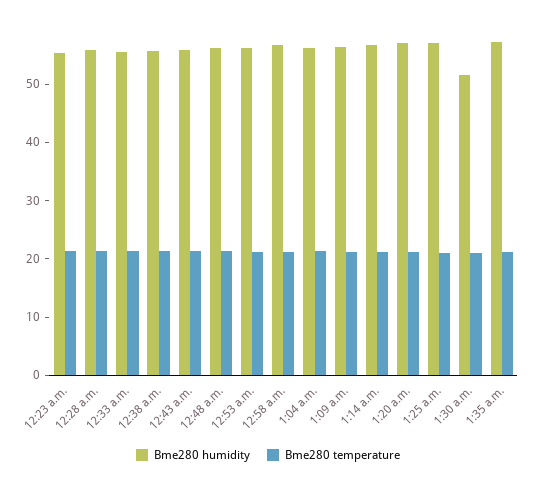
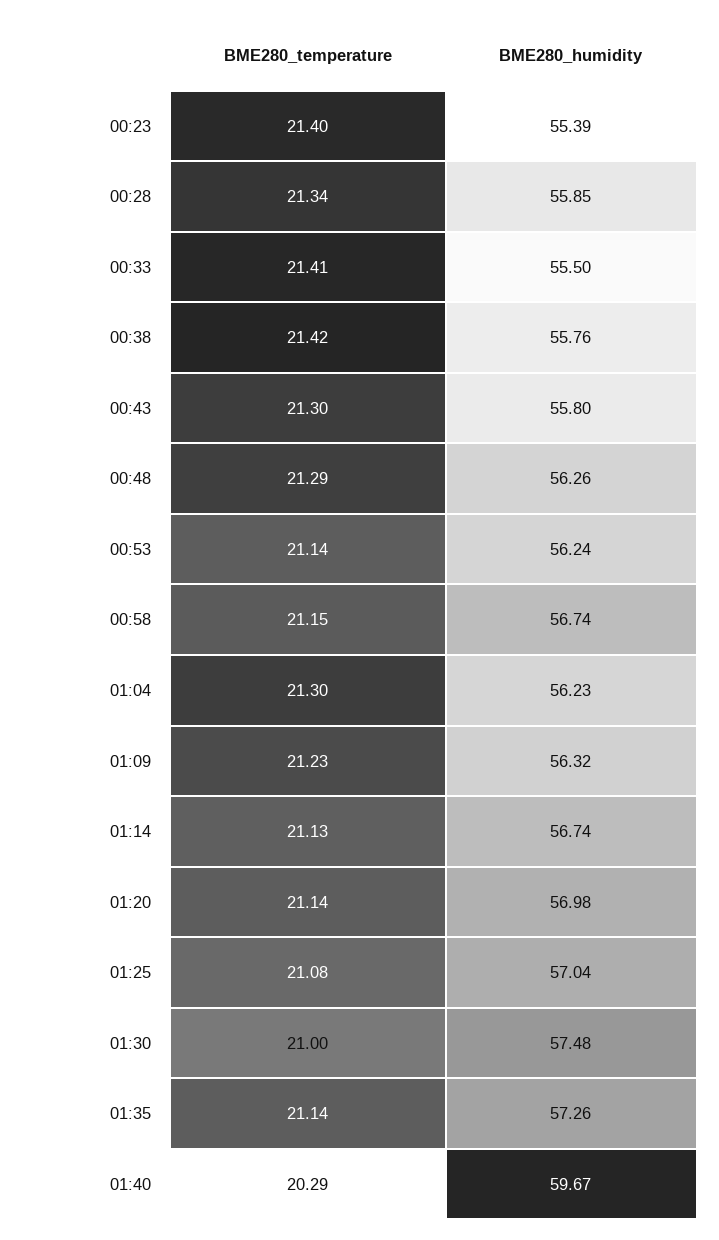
Bme280 humidity, 1:30 a.m.: 52 -> 57.48
Bme280 temperature, 01:40: none -> 20.29
Bme280 humidity, 01:40: none -> 59.67

